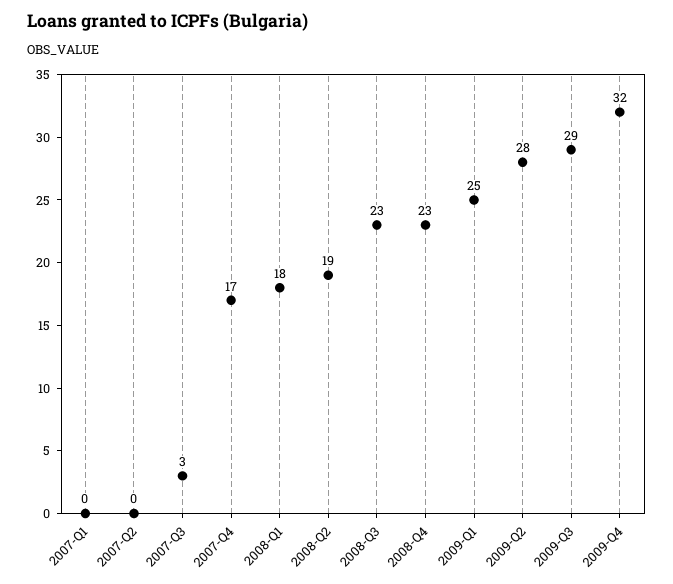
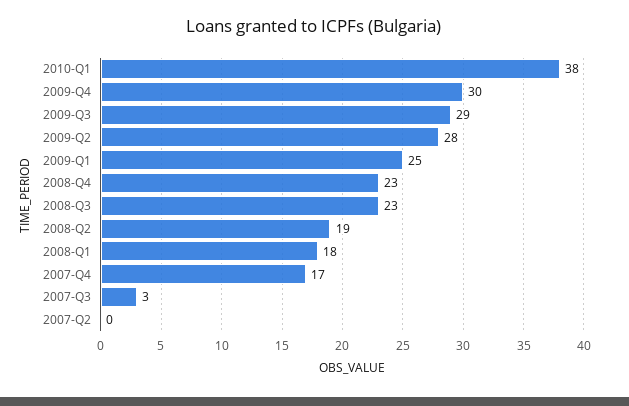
2007-Q1: 0 -> none
2009-Q4: 32 -> 30
2010-Q1: none -> 38

